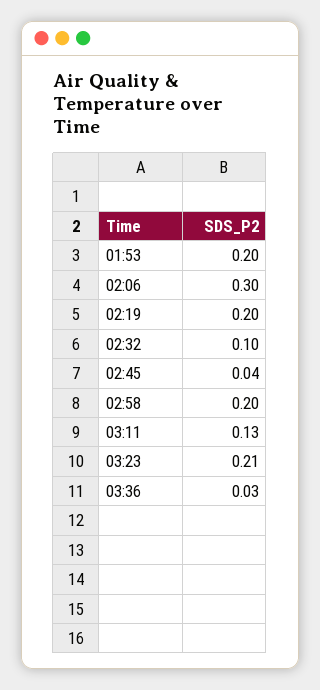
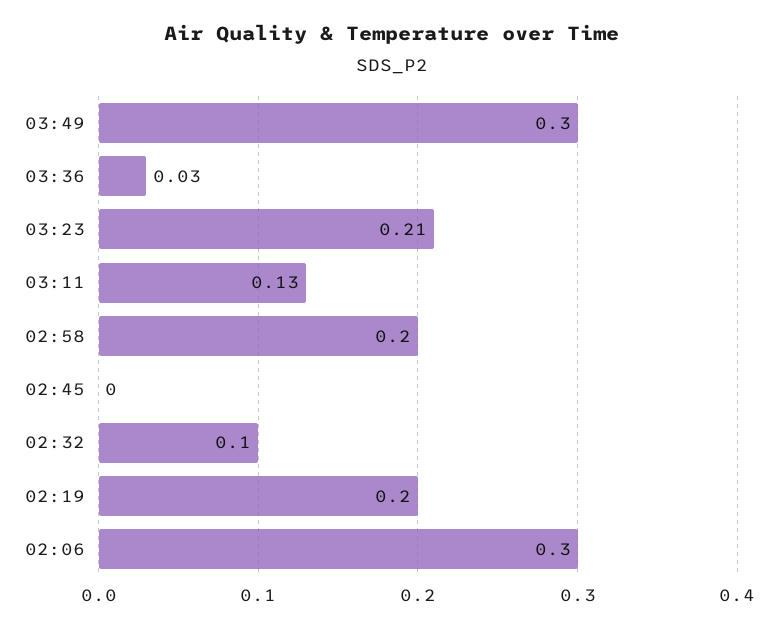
01:53: 0.2 -> none
02:45: 0.04 -> 0
03:49: none -> 0.3

